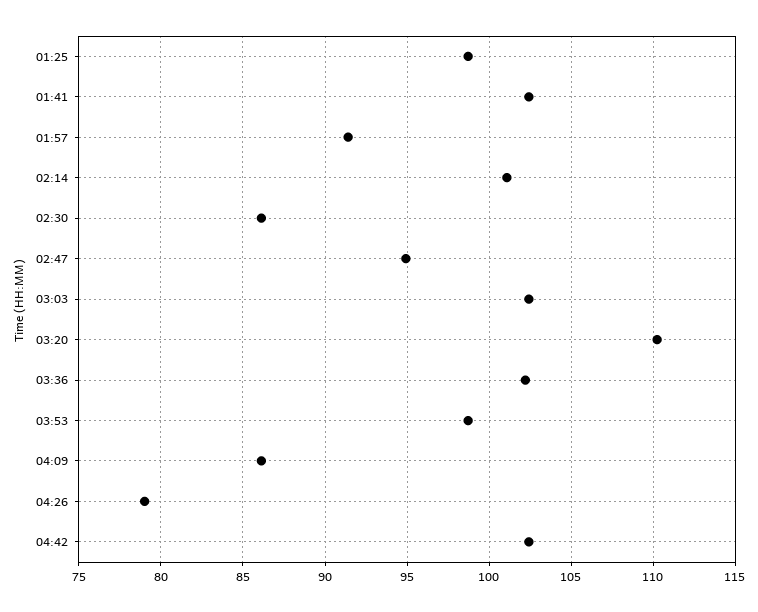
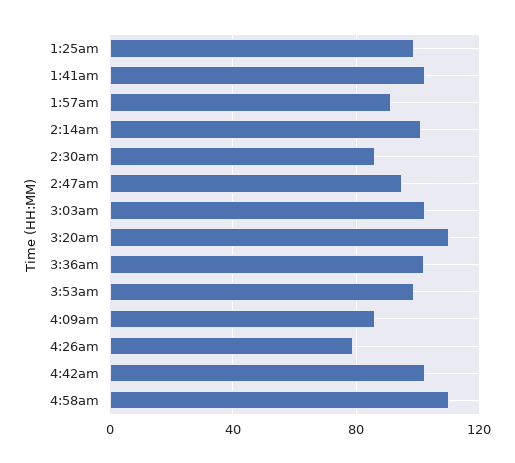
4:58am: none -> 110

